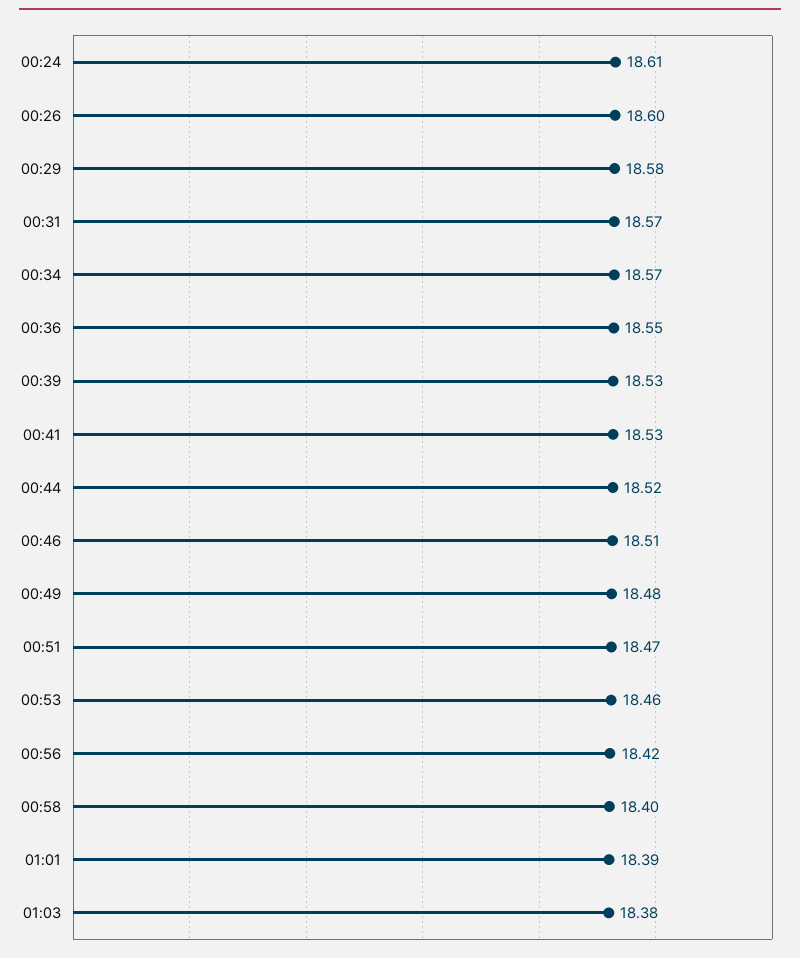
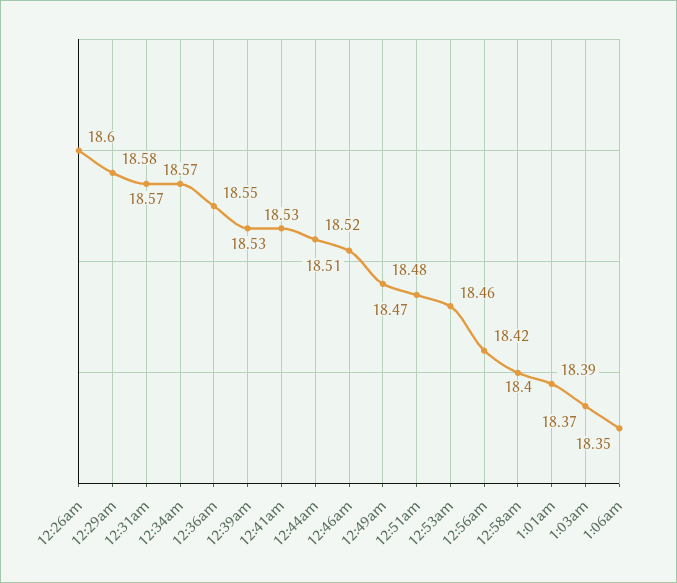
00:24: 18.61 -> none
01:03: 18.38 -> 18.37
1:06am: none -> 18.35

